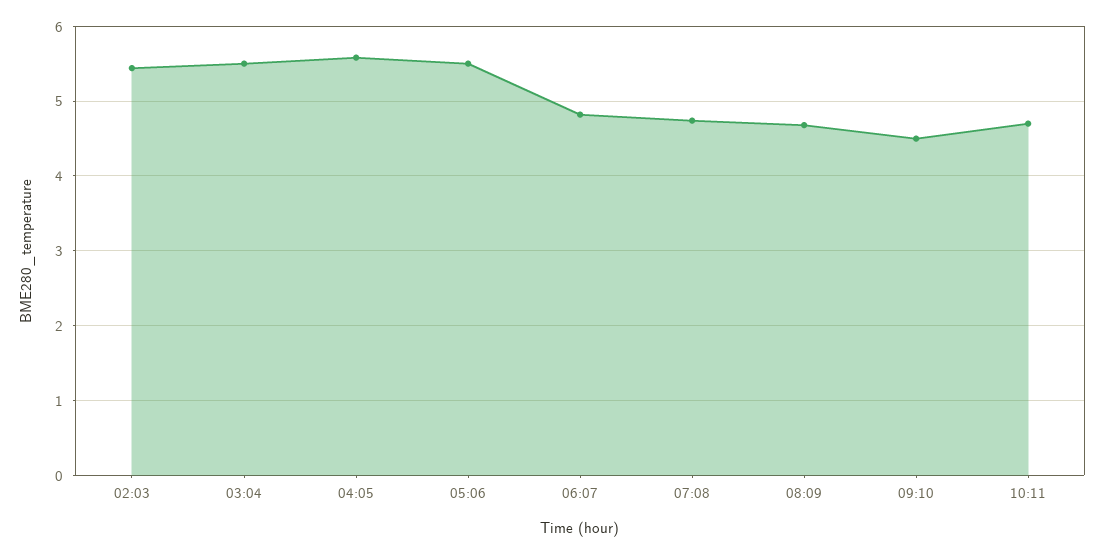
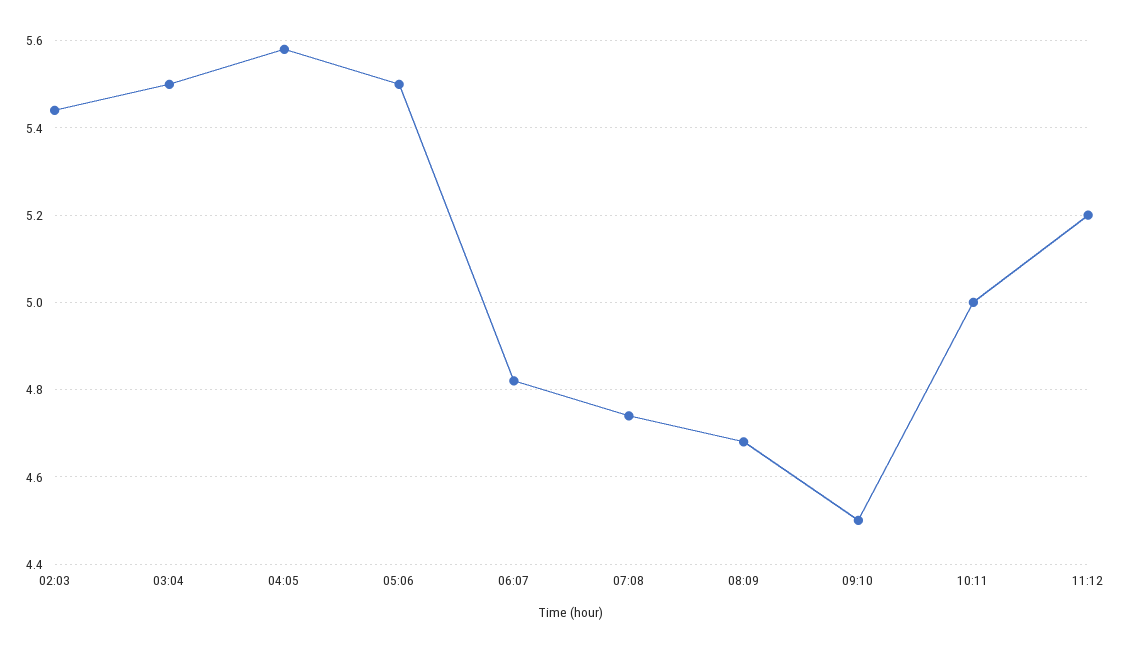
10:11: 4.7 -> 5
11:12: none -> 5.2

